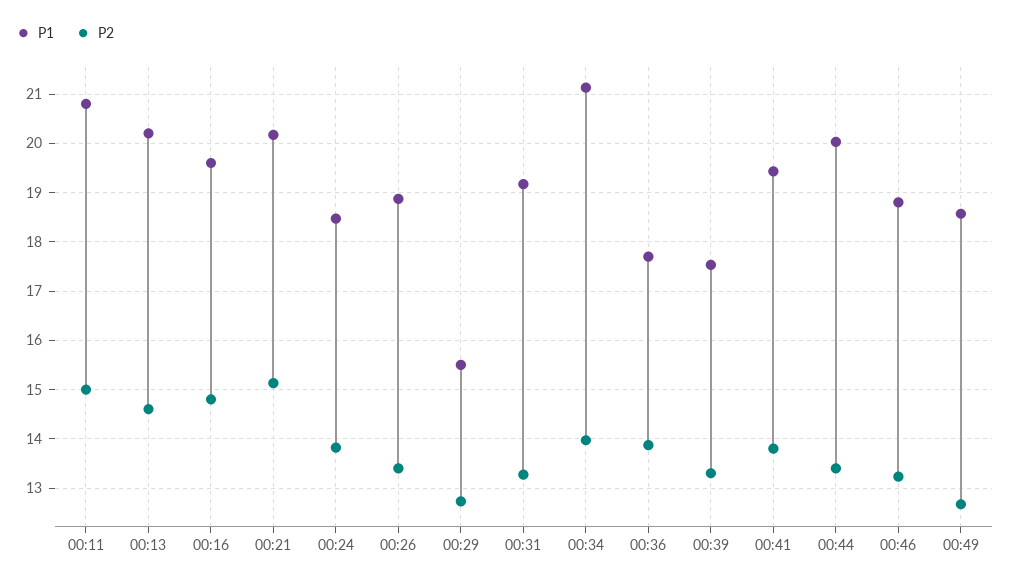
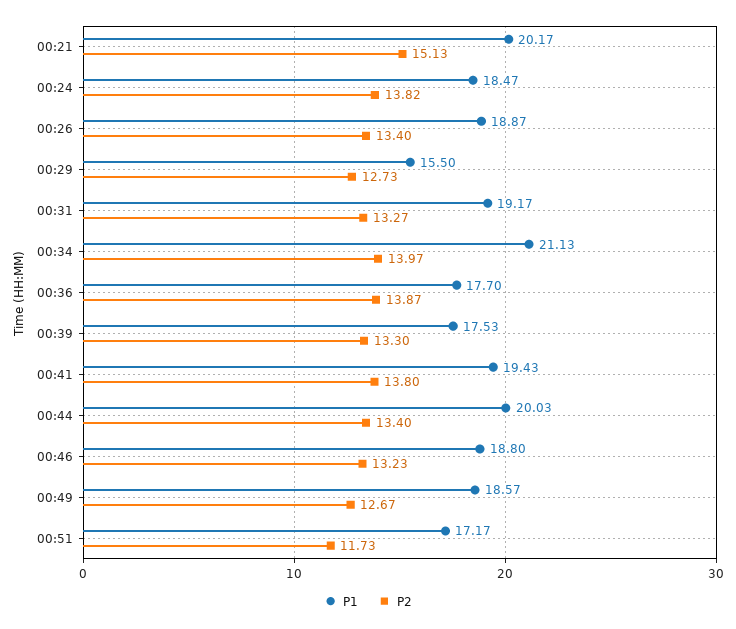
P1, 00:11: 20.8 -> none
P2, 00:11: 15 -> none
P1, 00:13: 20.2 -> none
P2, 00:13: 14.6 -> none
P1, 00:16: 19.6 -> none
P2, 00:16: 14.8 -> none
P1, 00:51: none -> 17.17
P2, 00:51: none -> 11.73

